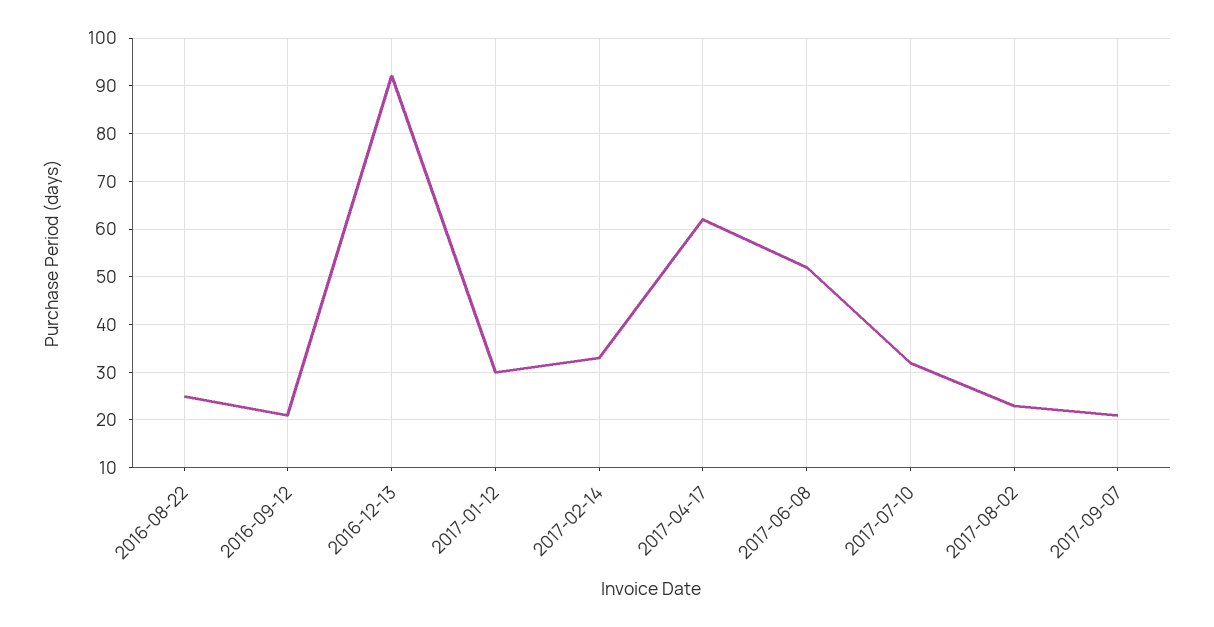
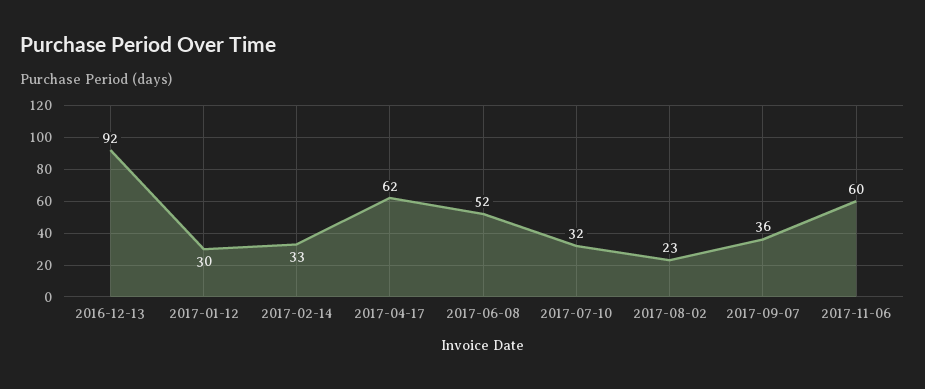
2016-08-22: 25 -> none
2016-09-12: 20 -> none
2017-09-07: 20 -> 36
2017-11-06: none -> 60

